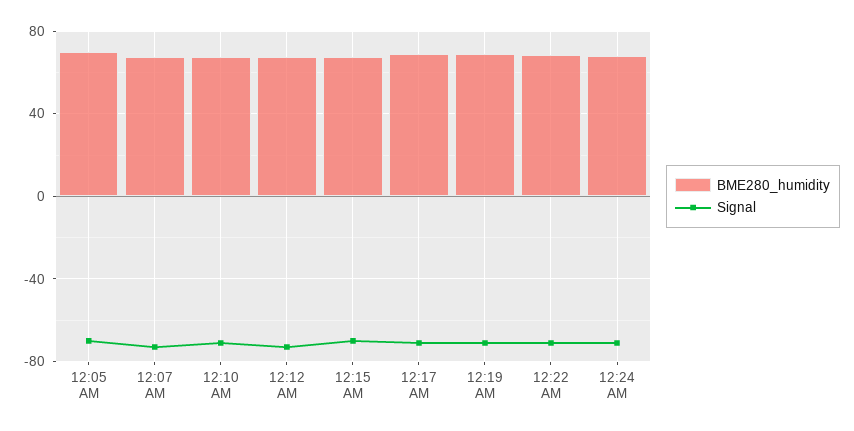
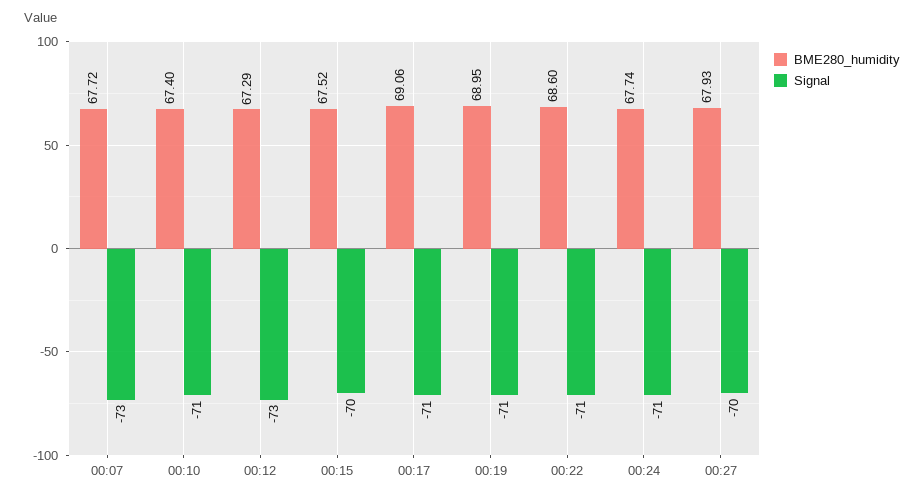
BME280_humidity, 12:05 AM: 70 -> none
Signal, 12:05 AM: -70 -> none
BME280_humidity, 00:27: none -> 67.93
Signal, 00:27: none -> -70

